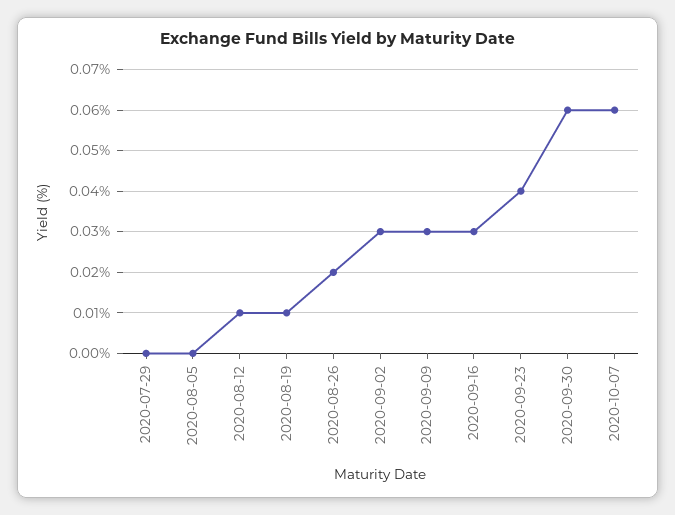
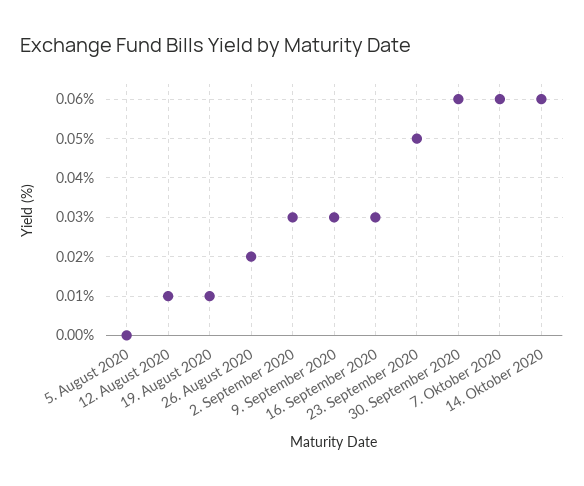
2020-07-29: 0 -> none
2020-09-23: 0.04 -> 0.05
14. Oktober 2020: none -> 0.06

